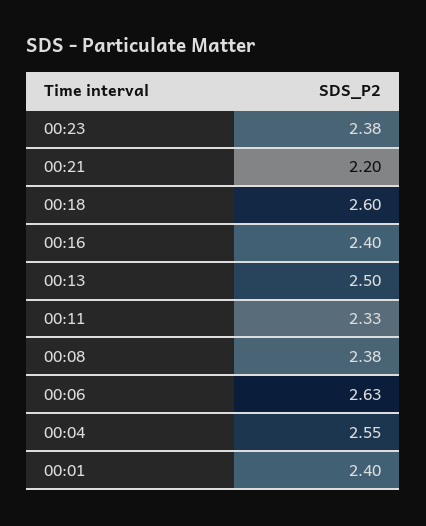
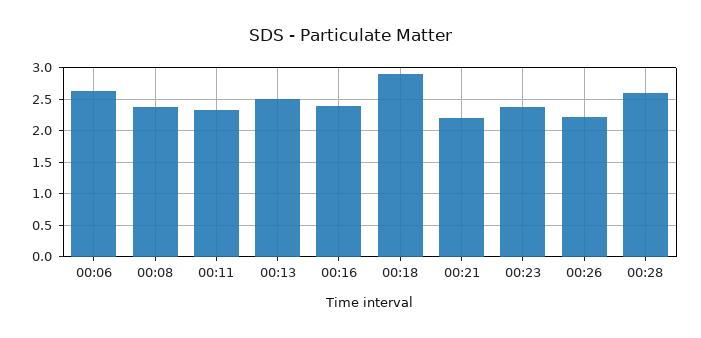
00:18: 2.6 -> 2.9
00:04: 2.55 -> none
00:01: 2.4 -> none
00:26: none -> 2.2
00:28: none -> 2.6

